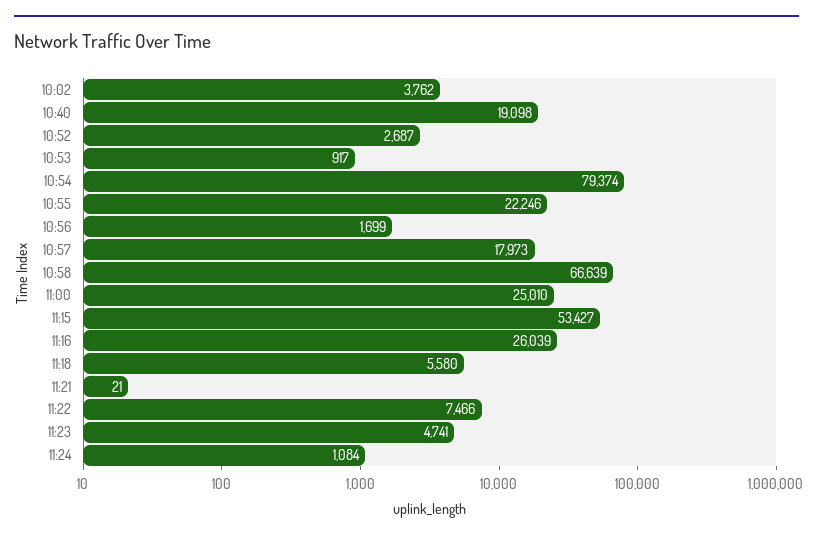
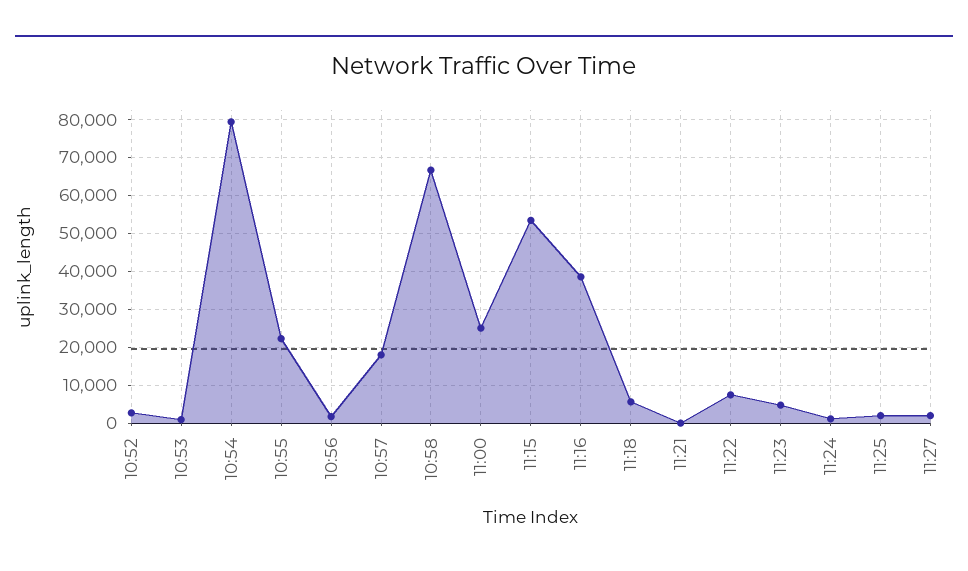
10:02: 3762 -> none
10:40: 19098 -> none
11:16: 26039 -> 38000
11:25: none -> 2000
11:27: none -> 2000

